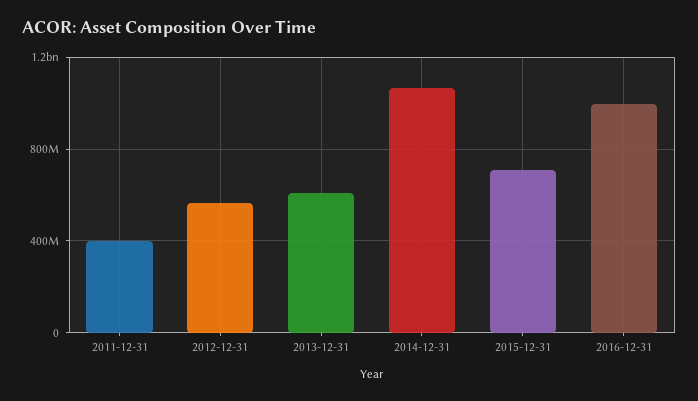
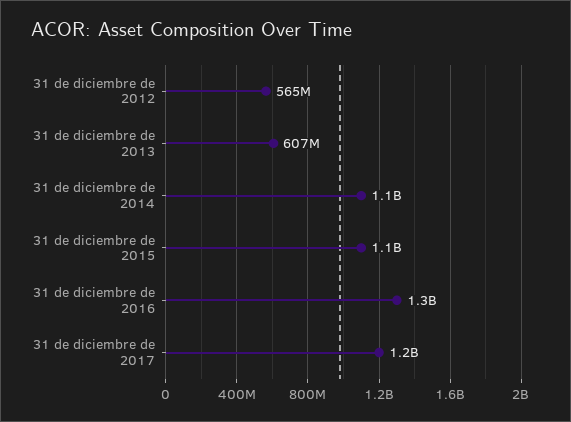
2011-12-31: 400000000 -> none
2015-12-31: 700000000 -> 1100000000
2016-12-31: 1000000000 -> 1300000000
31 de diciembre de 2017: none -> 1200000000

